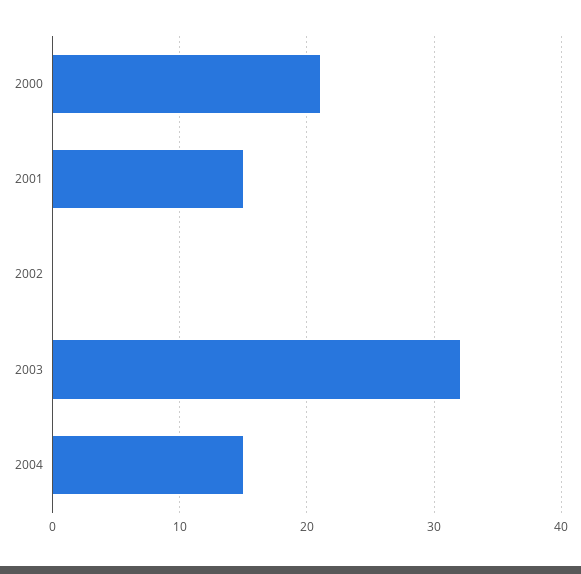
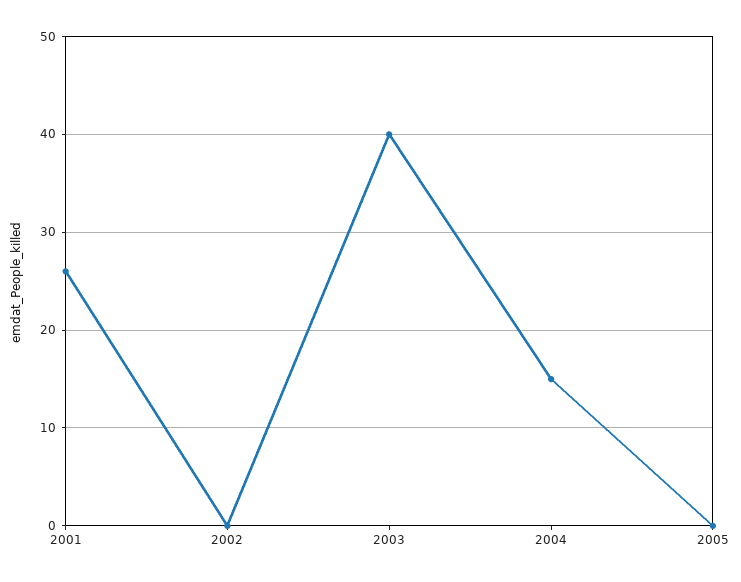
2000: 21 -> none
2001: 15 -> 26
2003: 32 -> 40
2005: none -> 0

